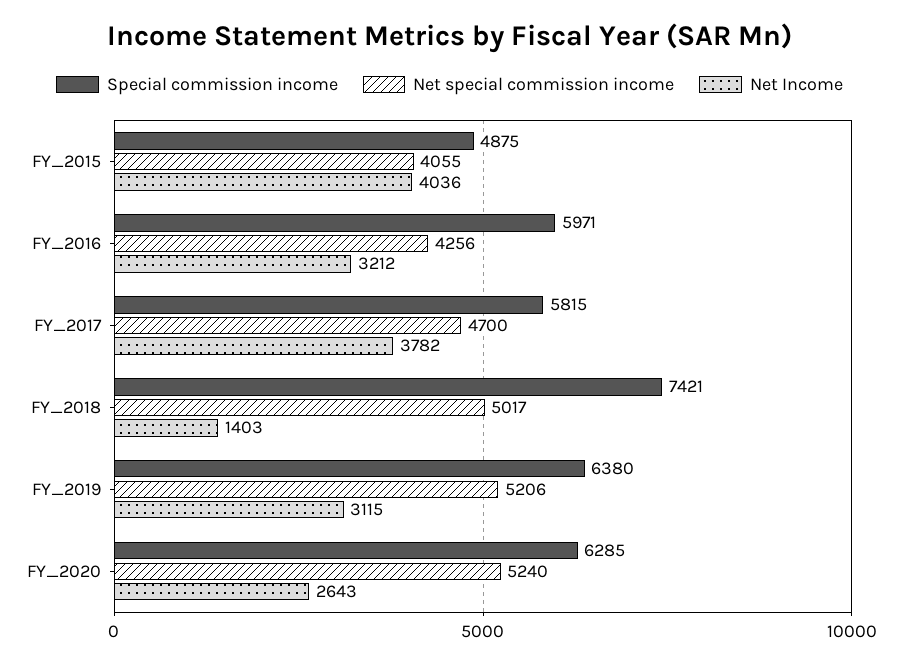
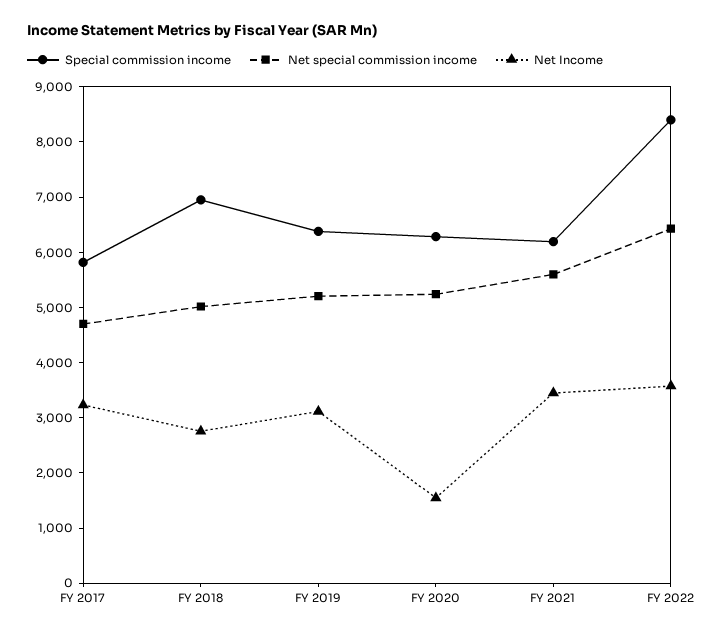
Special commission income, FY_2015: 4875 -> none
Net special commission income, FY_2015: 4055 -> none
Net Income, FY_2015: 4036 -> none
Special commission income, FY_2016: 5971 -> none
Net special commission income, FY_2016: 4256 -> none
Net Income, FY_2016: 3212 -> none
Net Income, FY_2017: 3782 -> 3200
Special commission income, FY_2018: 7421 -> 7000
Net Income, FY_2018: 1403 -> 2800
Net Income, FY_2020: 2643 -> 1600
Special commission income, FY 2021: none -> 6200
Net special commission income, FY 2021: none -> 5600
Net Income, FY 2021: none -> 3400
Special commission income, FY 2022: none -> 8400
Net special commission income, FY 2022: none -> 6400
Net Income, FY 2022: none -> 3600

